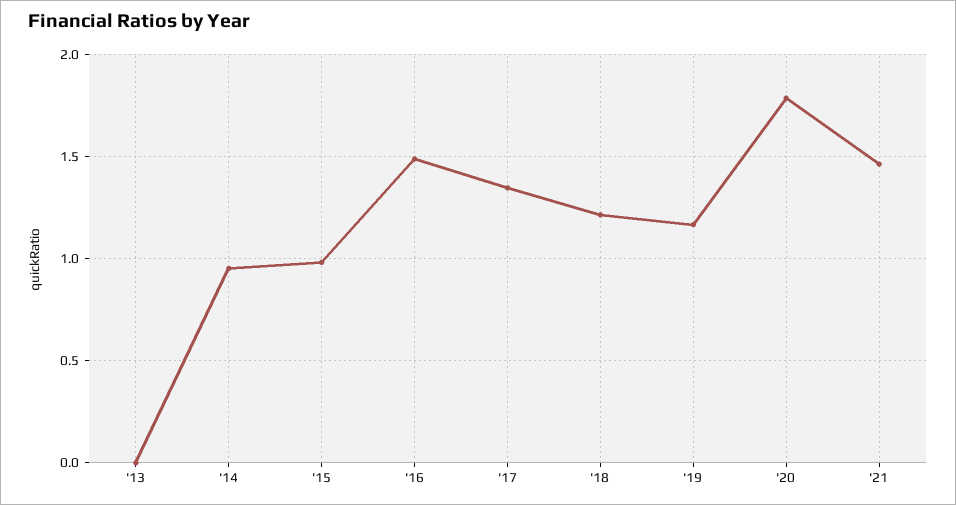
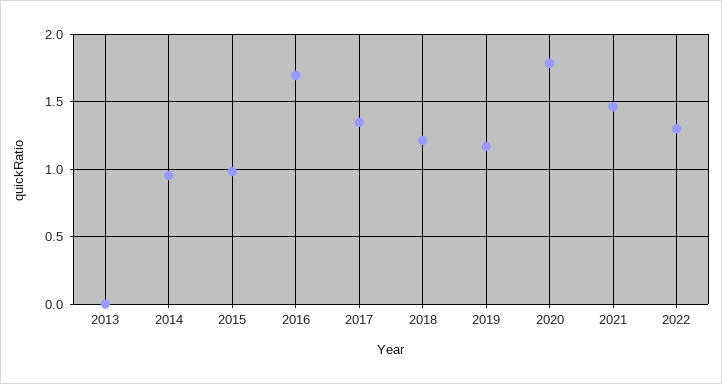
'16: 1.5 -> 1.7
2022: none -> 1.3

